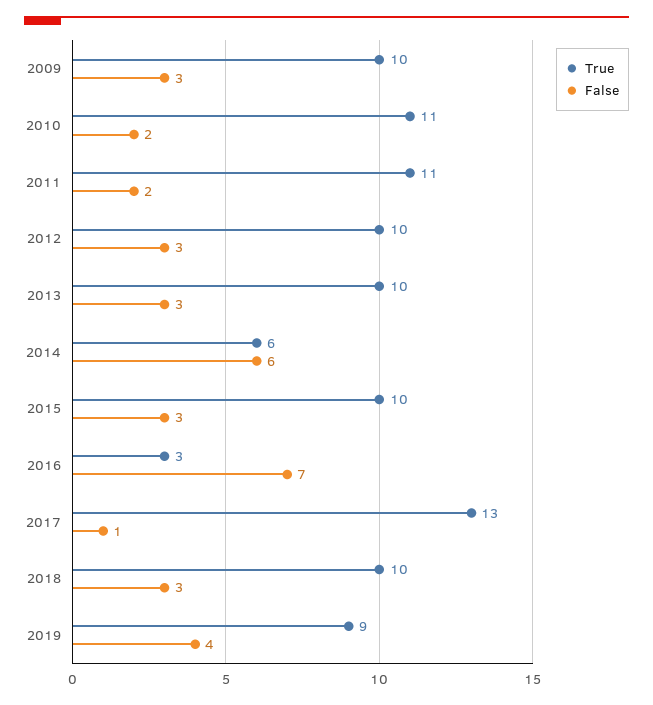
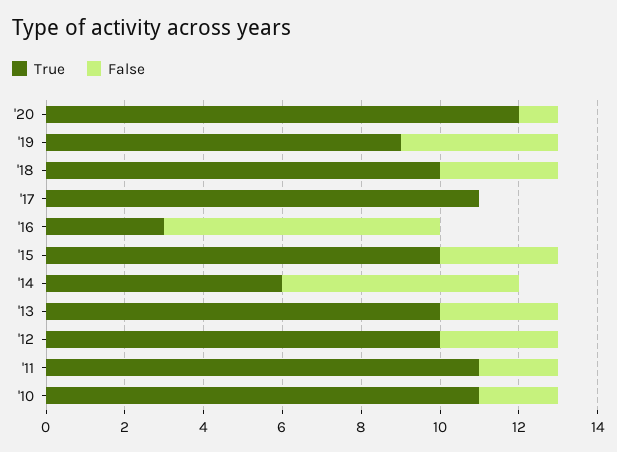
True, 2009: 10 -> none
False, 2009: 3 -> none
True, 2017: 13 -> 11
False, 2017: 1 -> 0
True, '20: none -> 12
False, '20: none -> 1

